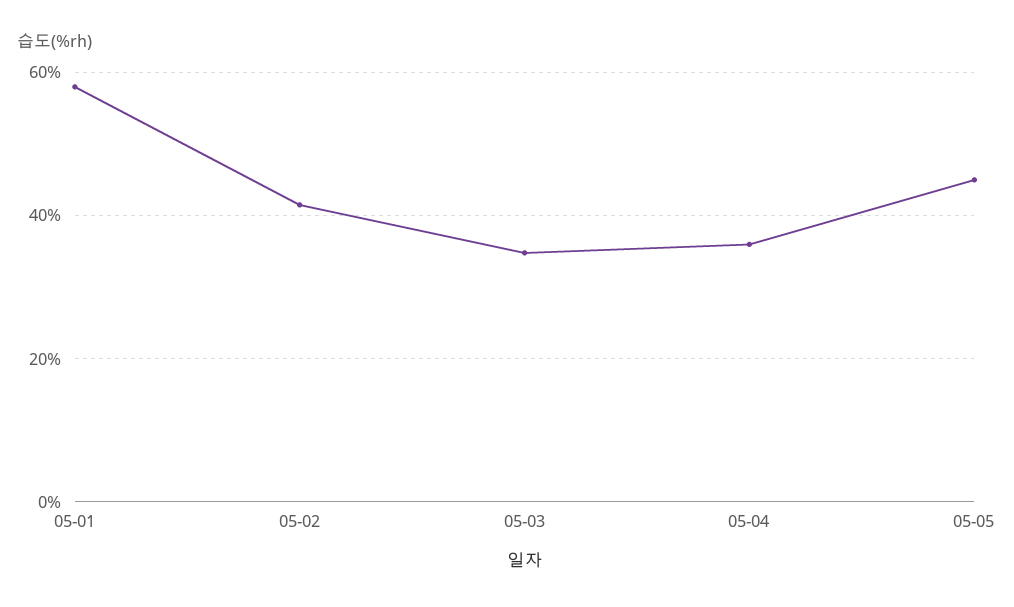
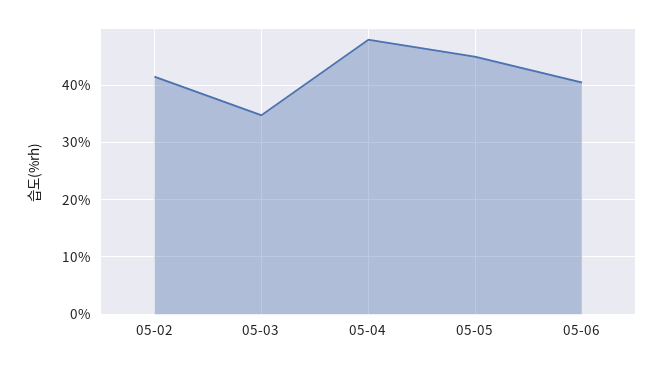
05-01: 58 -> none
05-04: 36 -> 48
05-06: none -> 40

